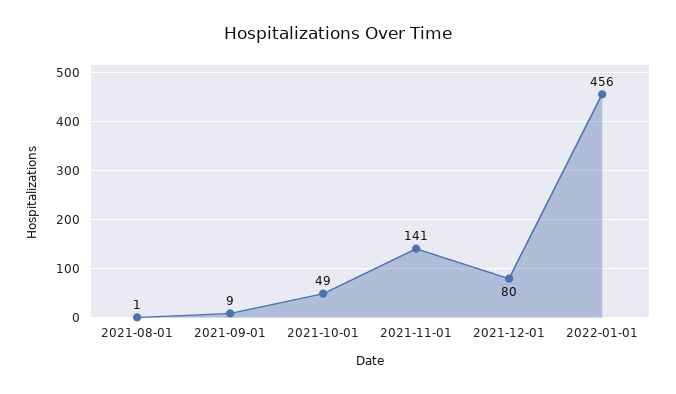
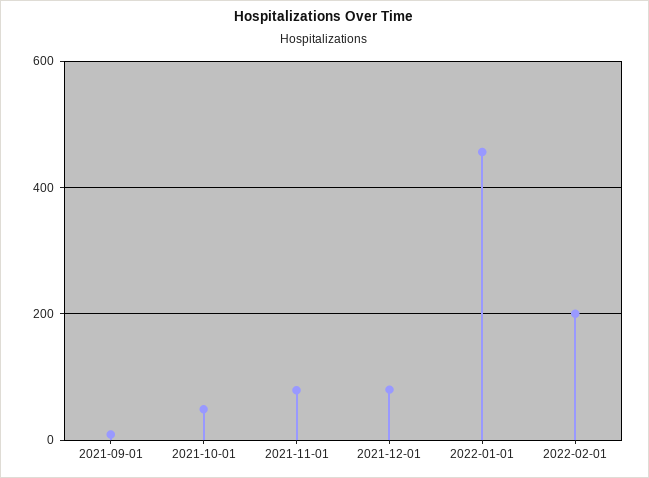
2021-08-01: 1 -> none
2021-11-01: 141 -> 80
2022-02-01: none -> 200

